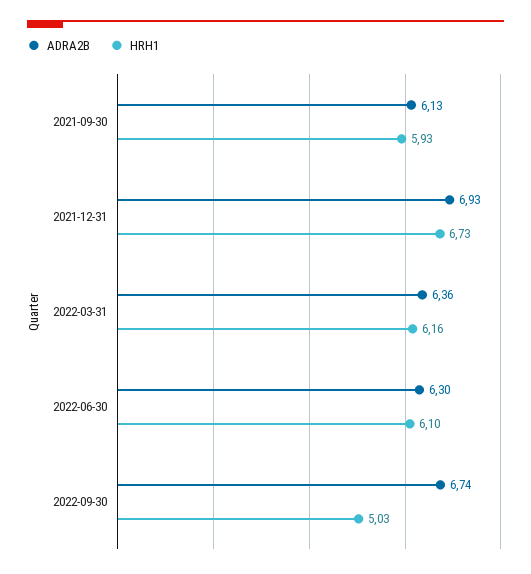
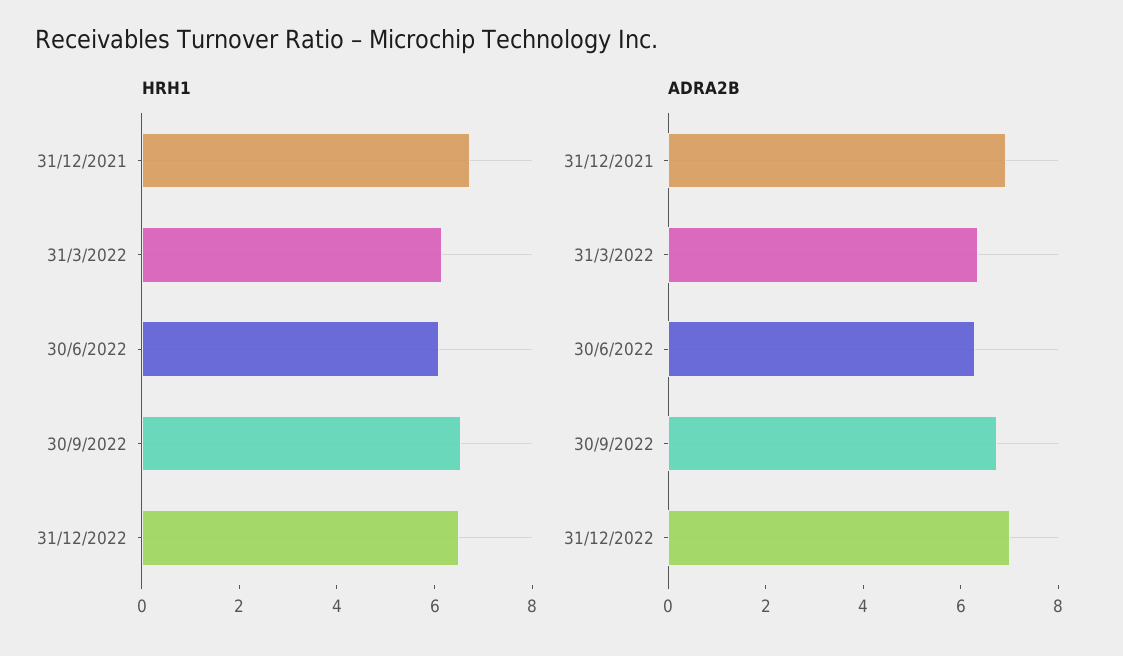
ADRA2B, 2021-09-30: 6.13 -> none
HRH1, 2021-09-30: 5.93 -> none
HRH1, 2022-09-30: 5.03 -> 6.5
HRH1, 31/12/2022: none -> 6.5
ADRA2B, 31/12/2022: none -> 7

